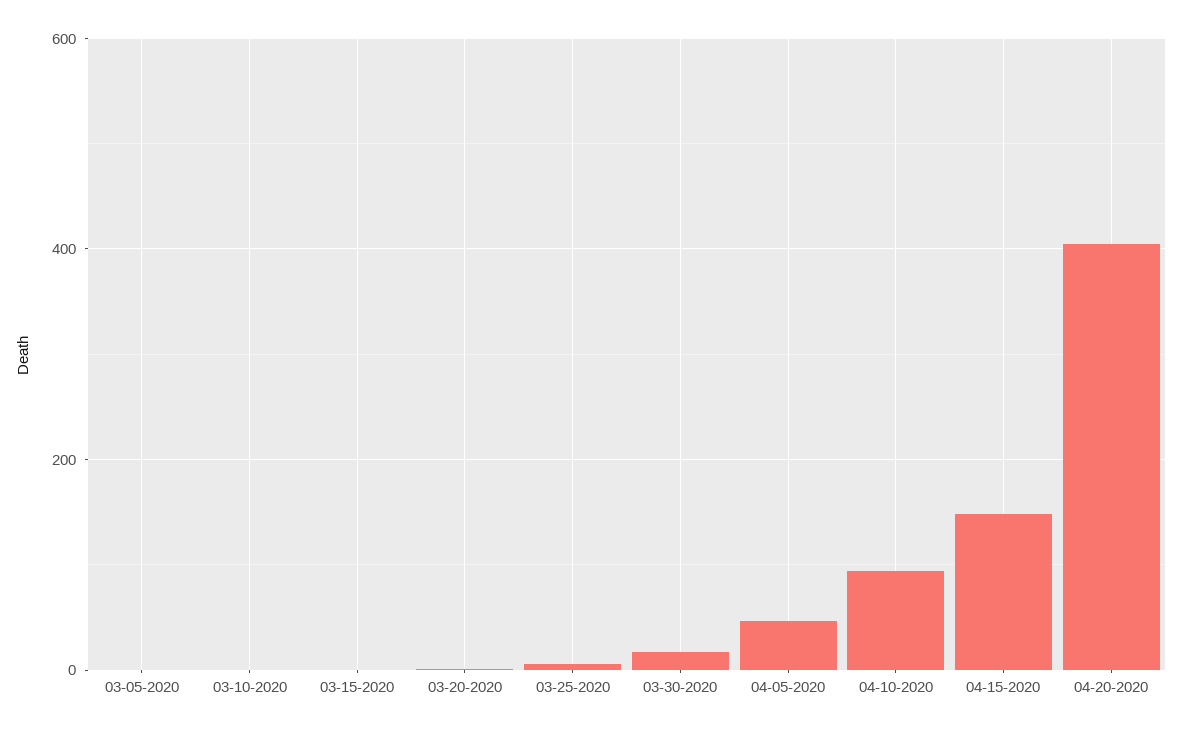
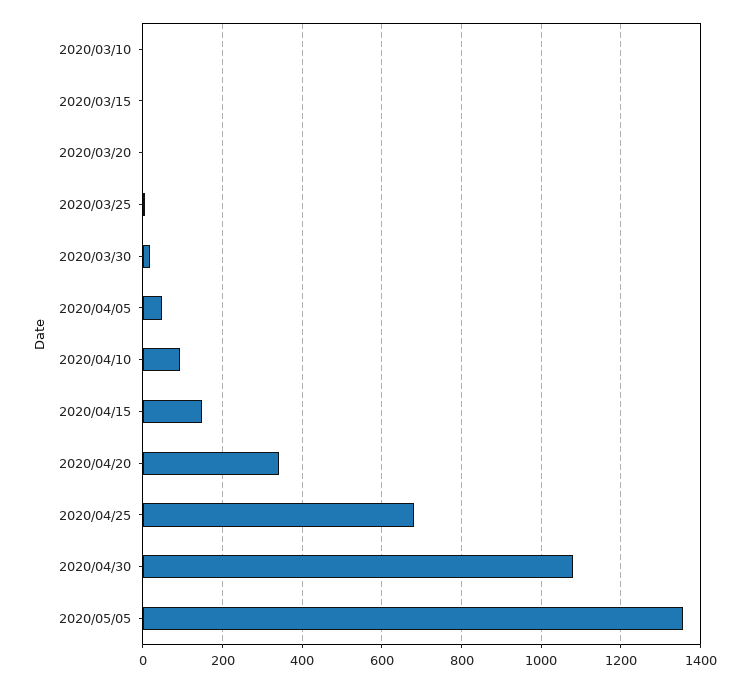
03-05-2020: 0 -> none
04-20-2020: 400 -> 340
2020/04/25: none -> 680
2020/04/30: none -> 1080
2020/05/05: none -> 1360

